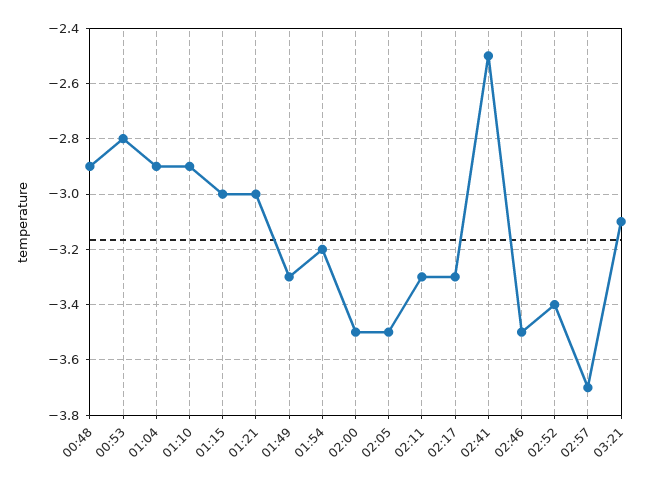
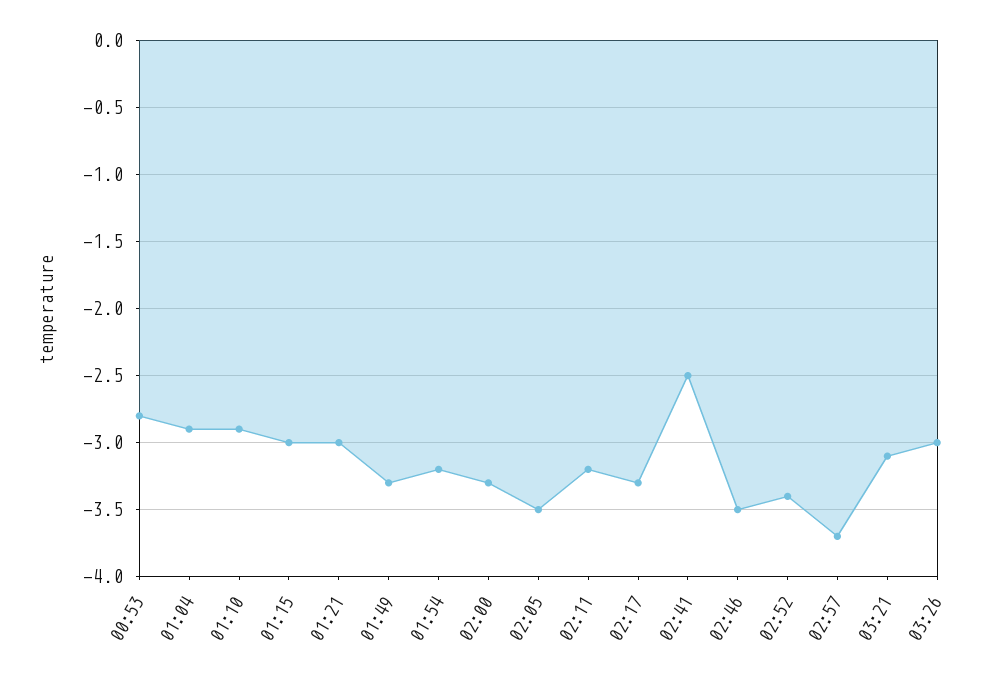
00:48: -2.9 -> none
02:00: -3.5 -> -3.3
02:11: -3.3 -> -3.2
03:26: none -> -3

